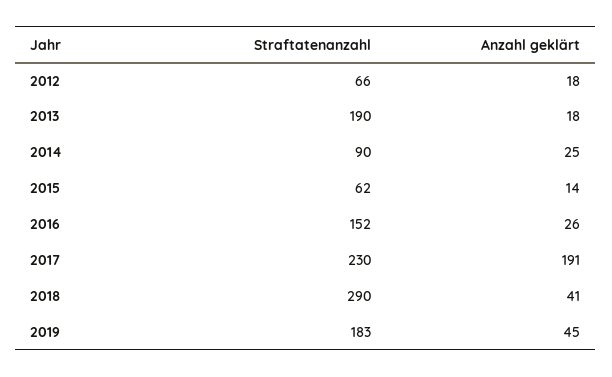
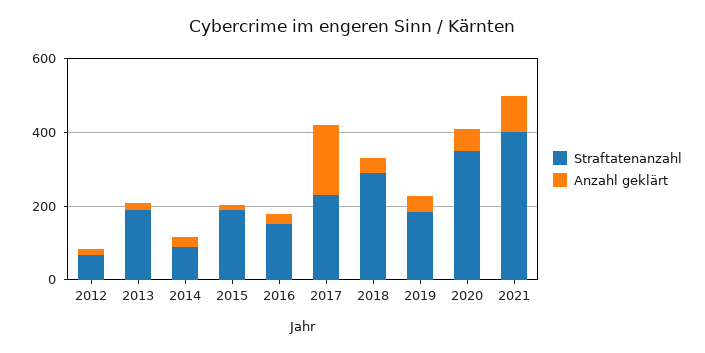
Straftatenanzahl, 2015: 62 -> 200
Straftatenanzahl, 2020: none -> 350
Anzahl geklärt, 2020: none -> 50
Straftatenanzahl, 2021: none -> 400
Anzahl geklärt, 2021: none -> 100

